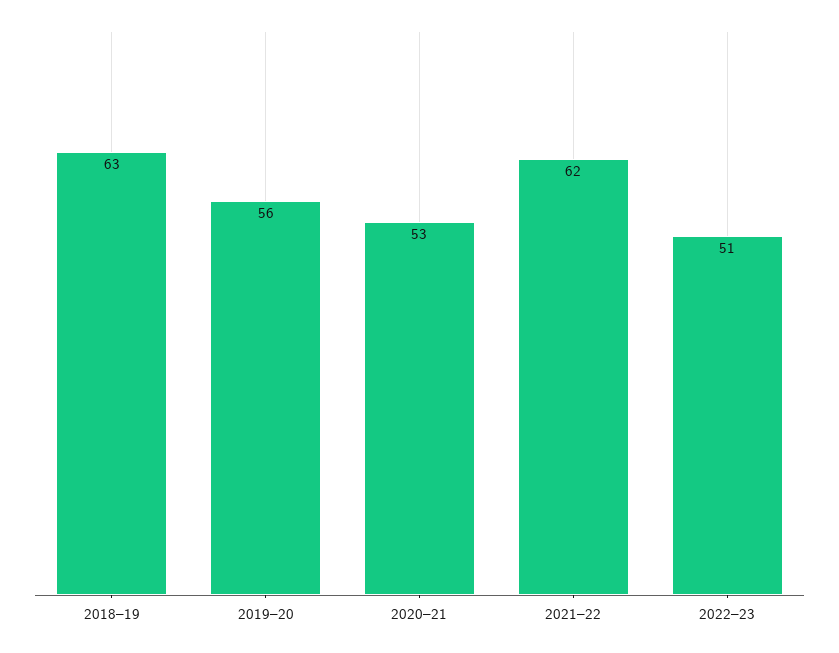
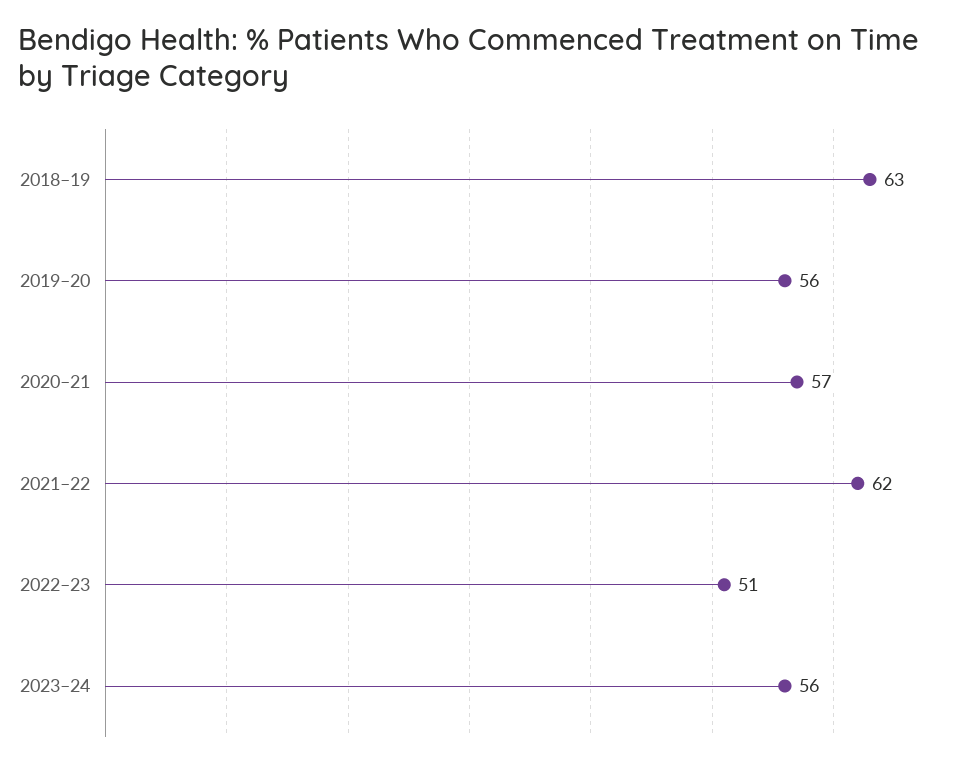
2020–21: 53 -> 57
2023–24: none -> 56

